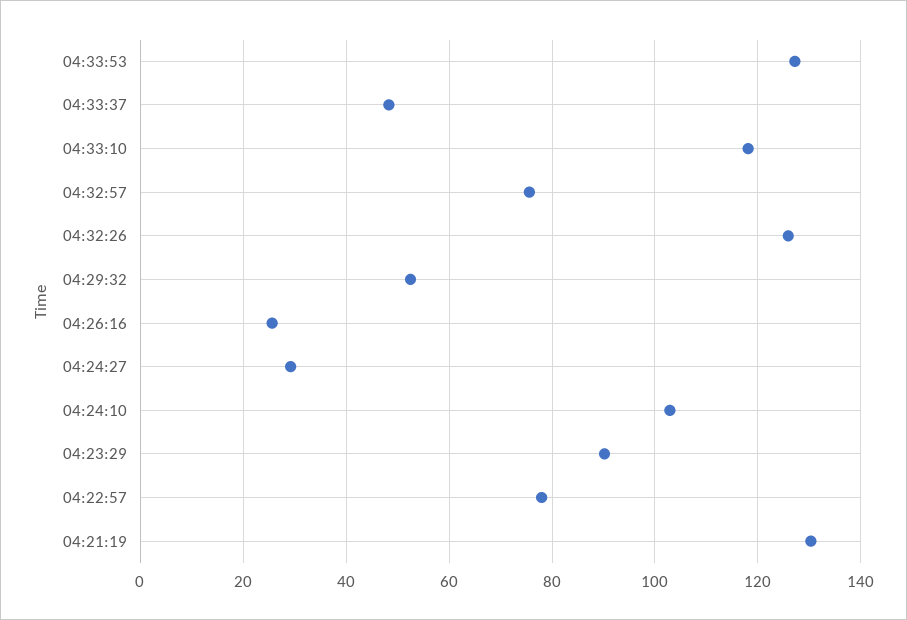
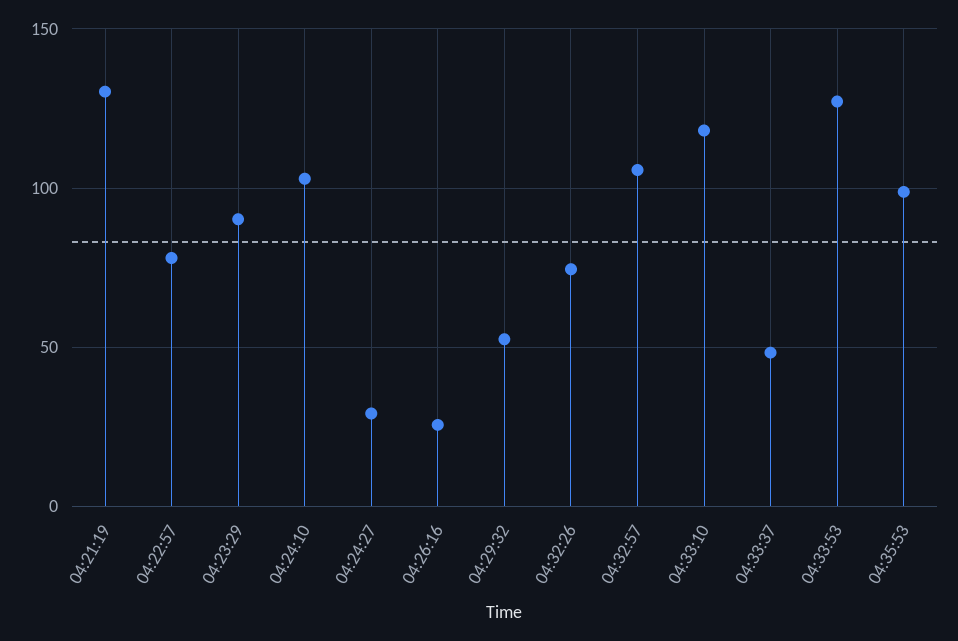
04:32:57: 76 -> 105
04:32:26: 126 -> 75
04:35:53: none -> 100

